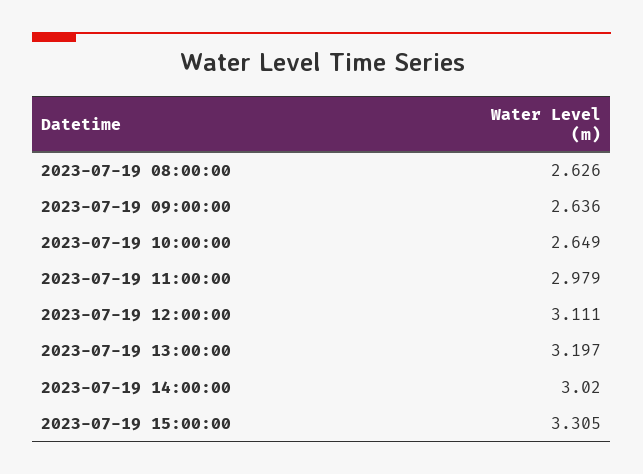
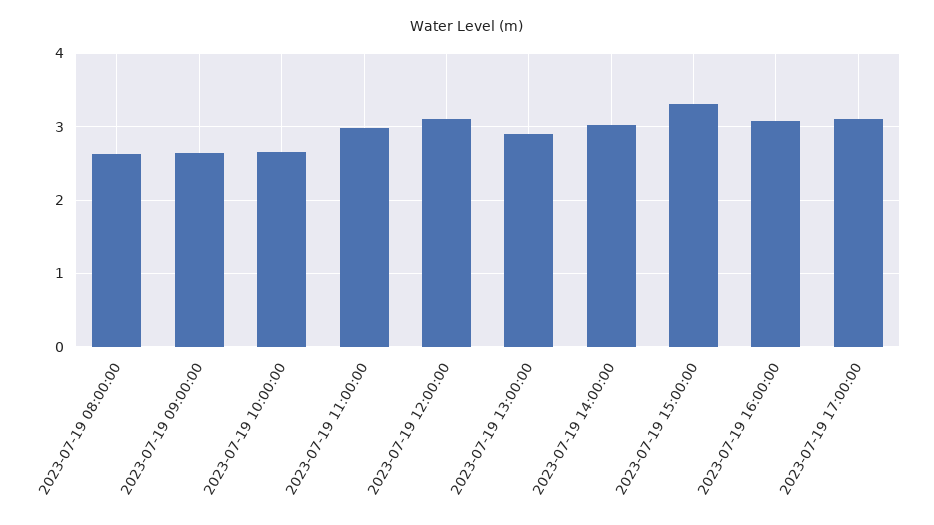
2023-07-19 13:00:00: 3.197 -> 2.9
2023-07-19 16:00:00: none -> 3.1
2023-07-19 17:00:00: none -> 3.1

